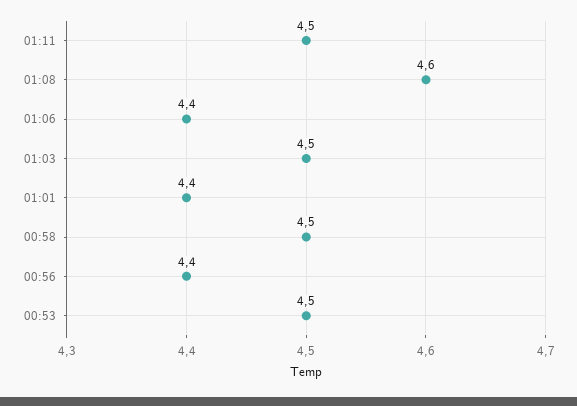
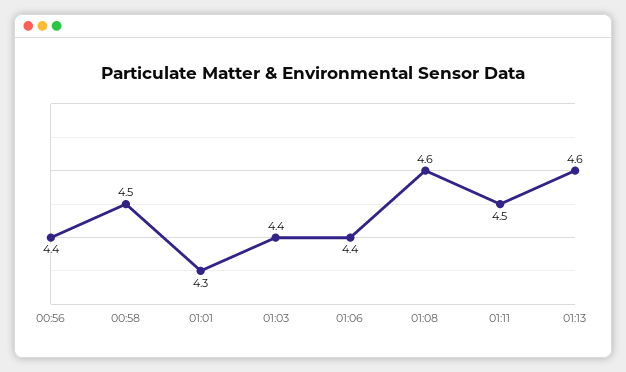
01:03: 4.5 -> 4.4
01:01: 4.4 -> 4.3
00:53: 4.5 -> none
01:13: none -> 4.6

